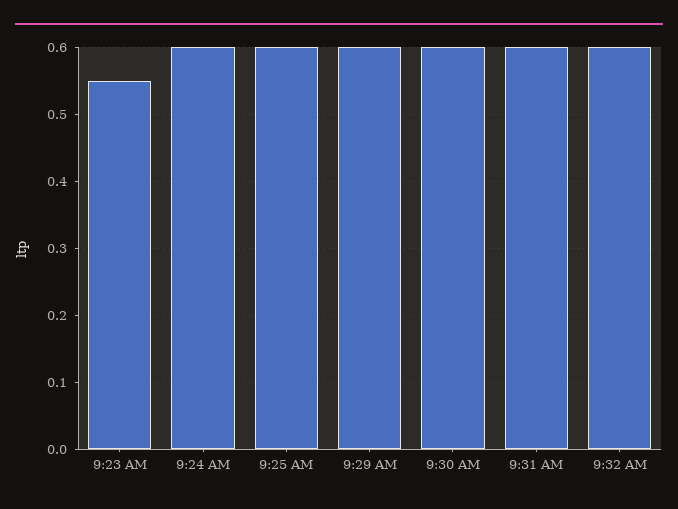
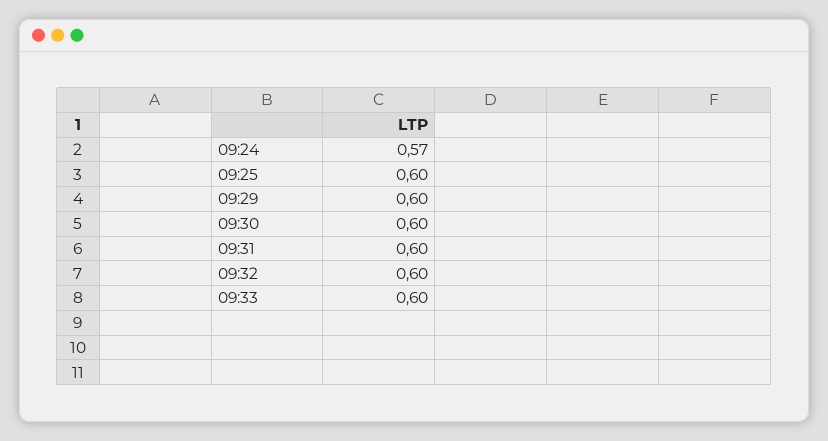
9:23 AM: 0.55 -> none
9:24 AM: 0.6 -> 0.57
09:33: none -> 0.6

